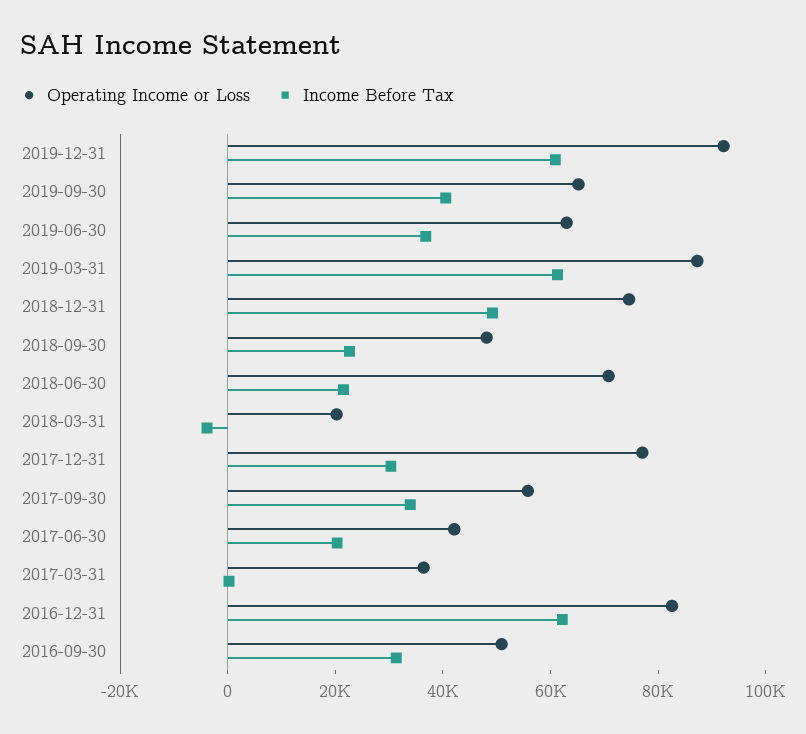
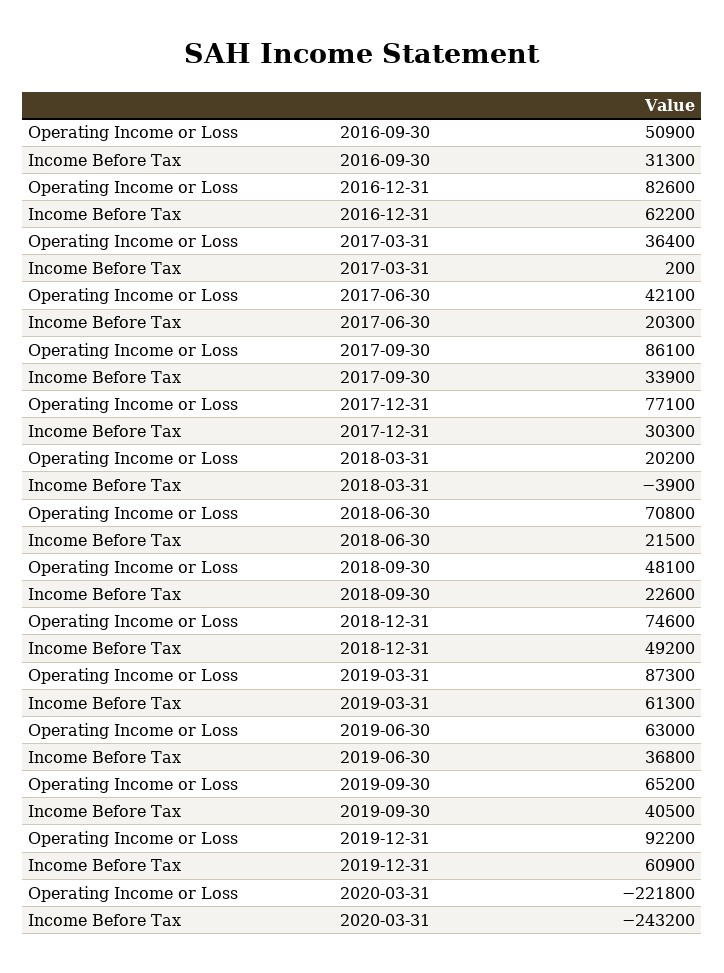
Operating Income or Loss, 2017-09-30: 55000 -> 86100
Operating Income or Loss, 2020-03-31: none -> -221800
Income Before Tax, 2020-03-31: none -> -243200

